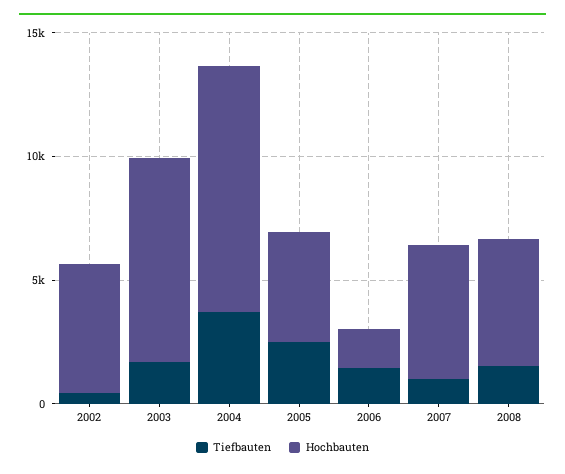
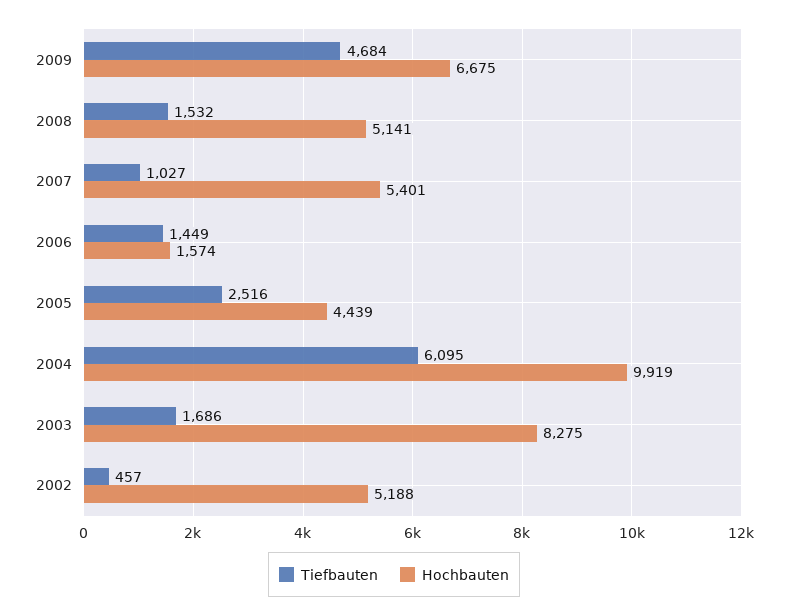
Tiefbauten, 2004: 4000 -> 6095
Tiefbauten, 2009: none -> 4684
Hochbauten, 2009: none -> 6675

